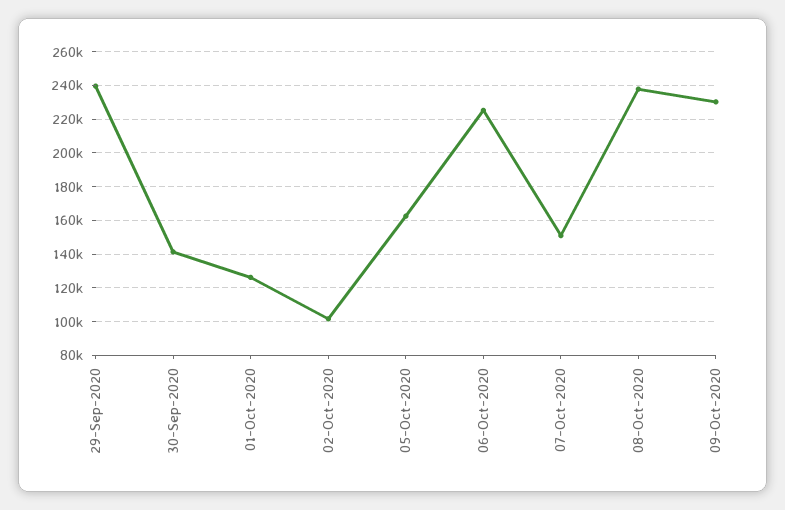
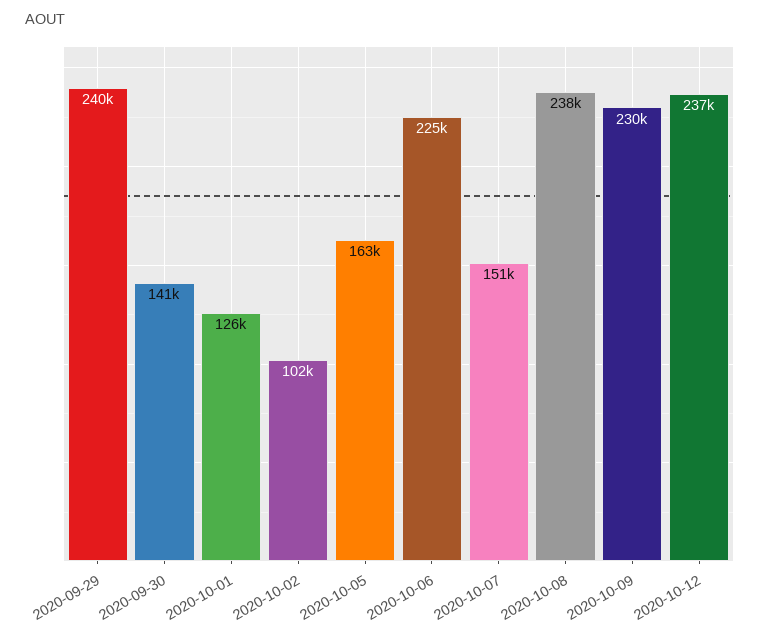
2020-10-12: none -> 237000

